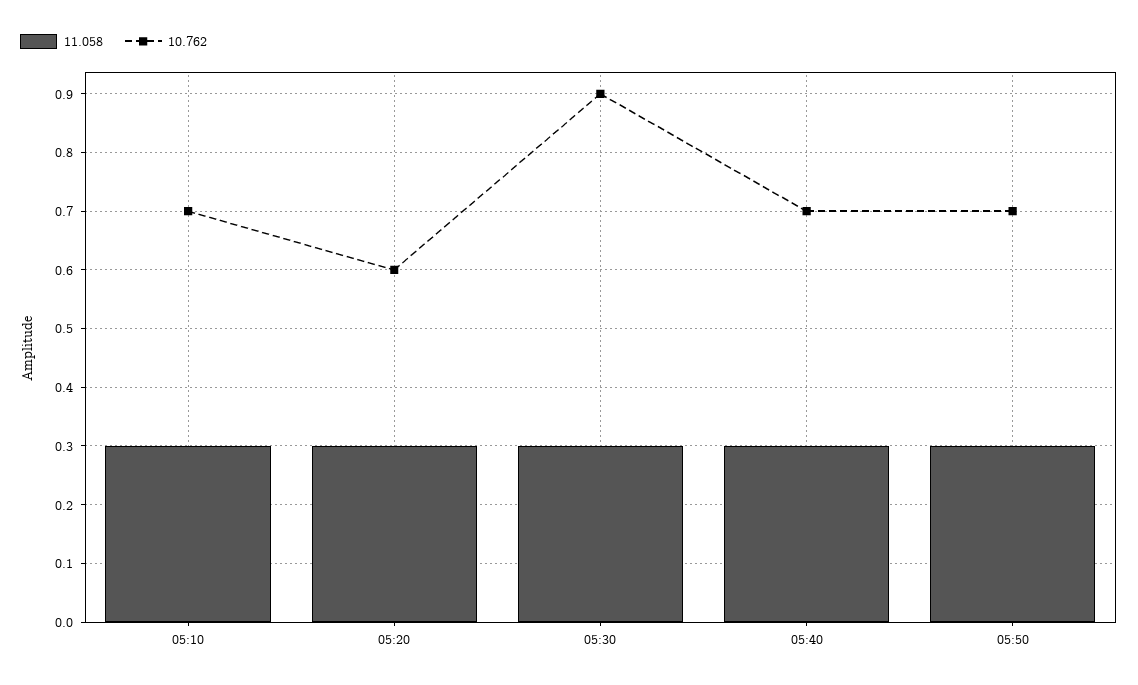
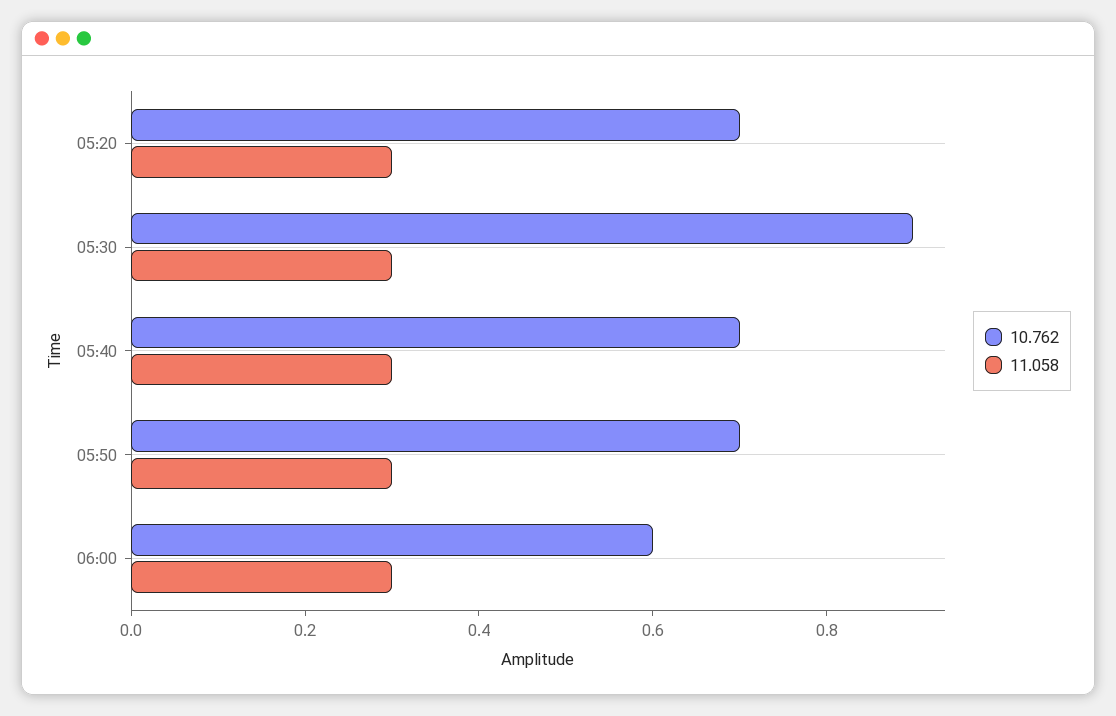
11.058, 05:10: 0.3 -> none
10.762, 05:10: 0.7 -> none
10.762, 05:20: 0.6 -> 0.7
10.762, 06:00: none -> 0.6
11.058, 06:00: none -> 0.3

